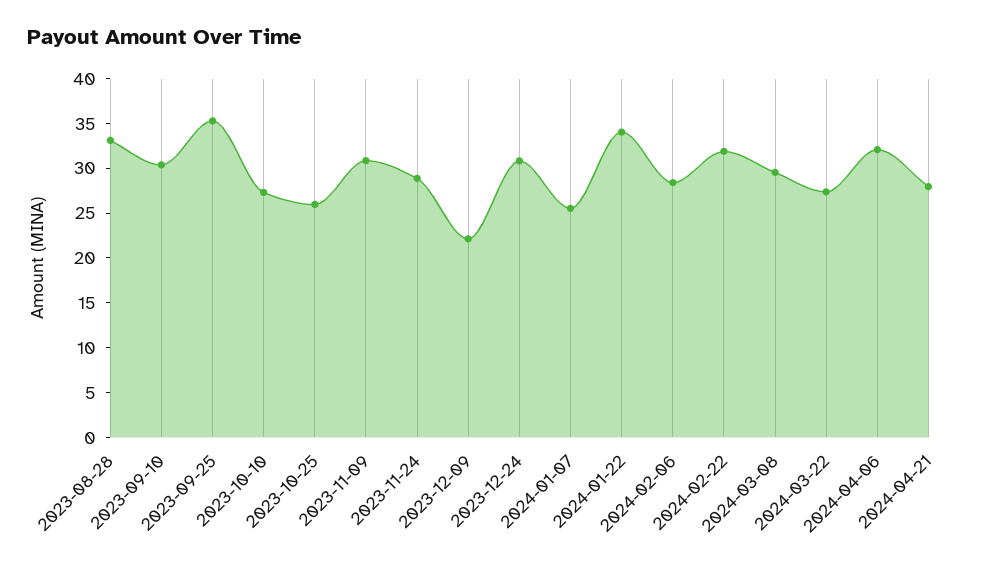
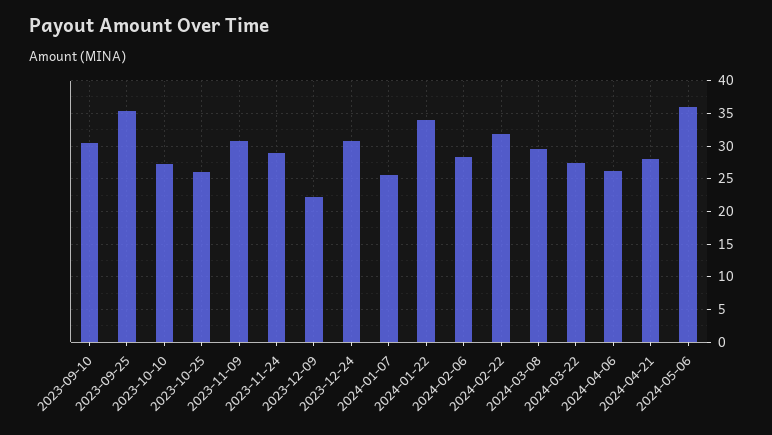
2023-08-28: 33 -> none
2024-04-06: 32 -> 26
2024-05-06: none -> 36

